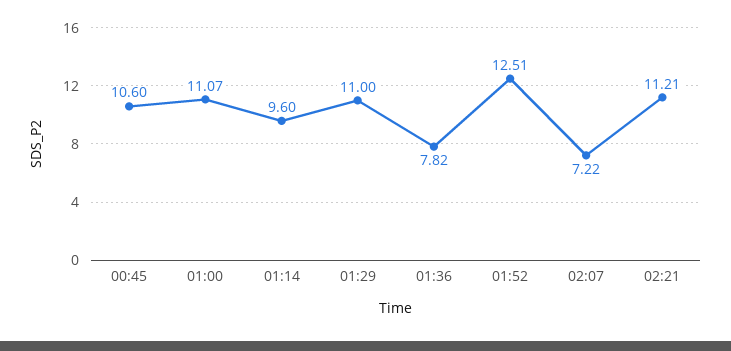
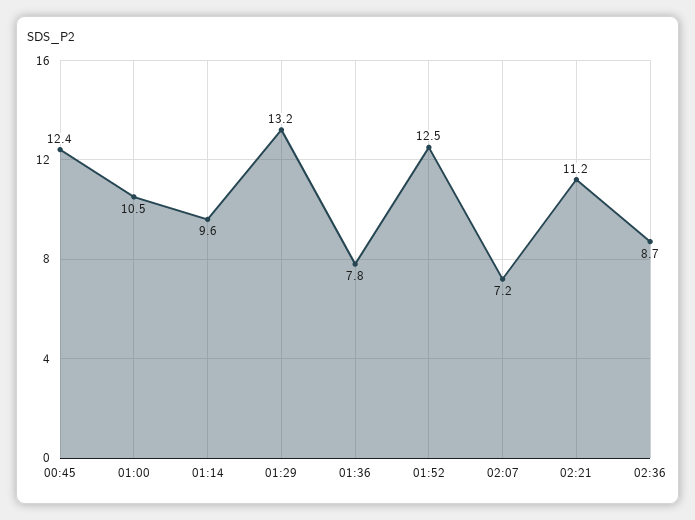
00:45: 10.6 -> 12.4
01:00: 11.07 -> 10.5
01:29: 11 -> 13.2
02:36: none -> 8.7

